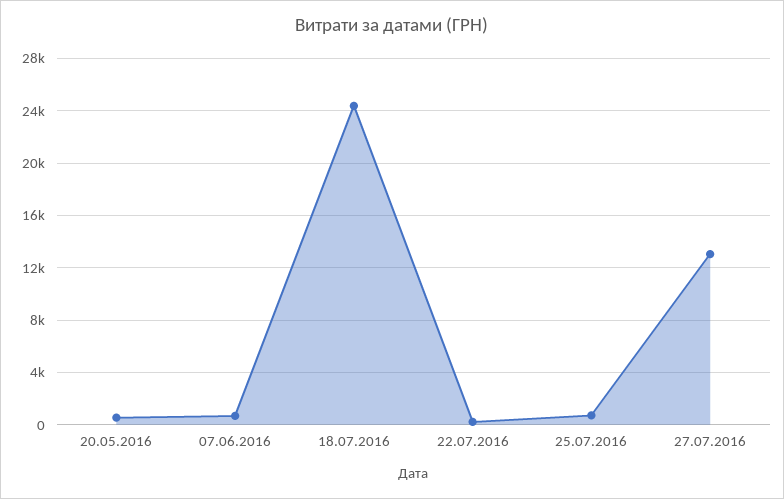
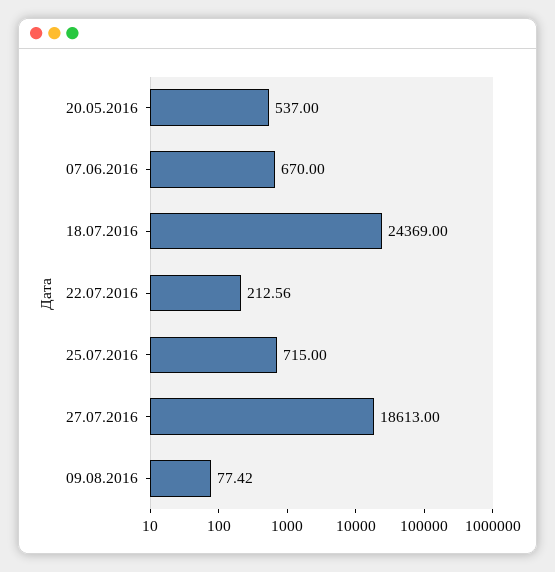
27.07.2016: 13000 -> 18613
09.08.2016: none -> 77.42

